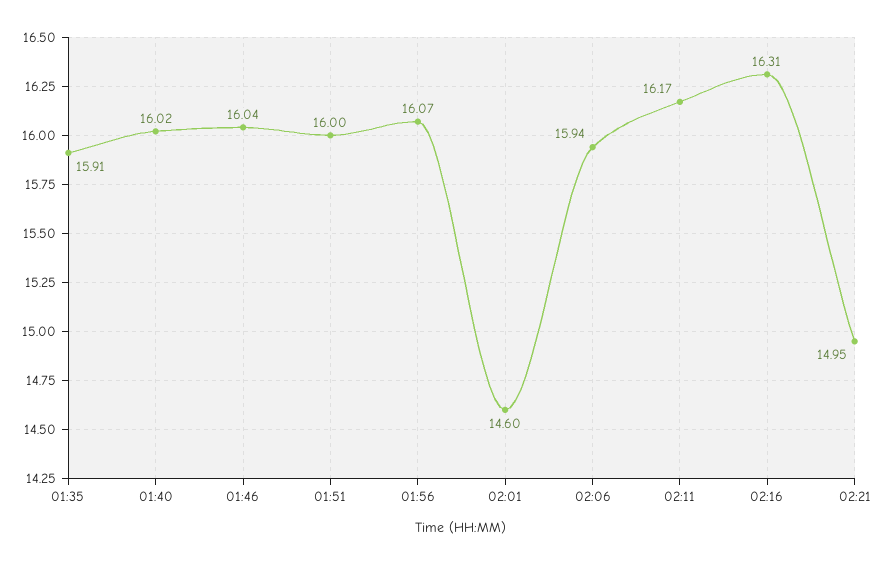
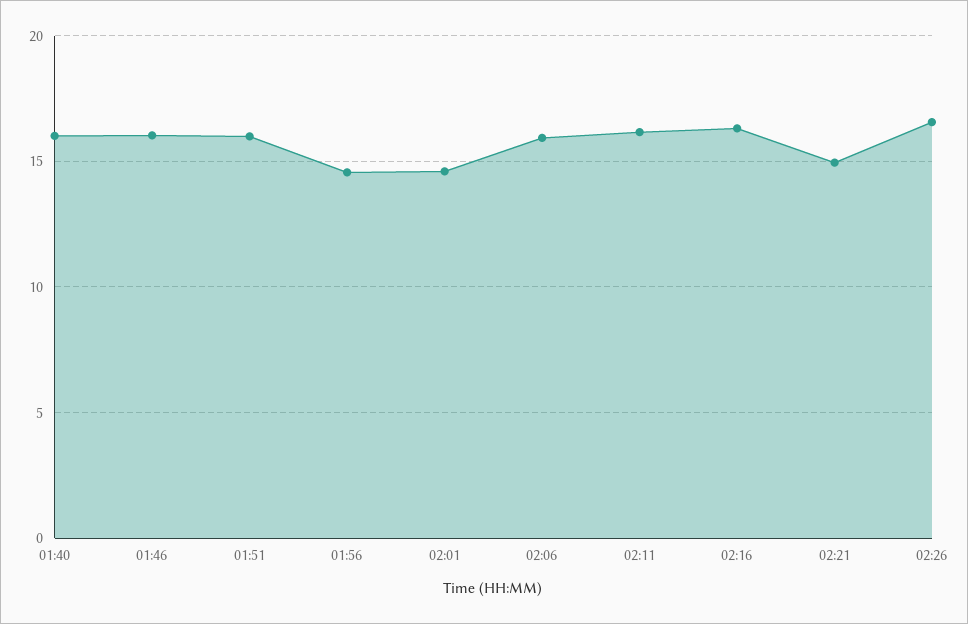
01:35: 15.91 -> none
01:56: 16.07 -> 14.5
02:26: none -> 16.5

